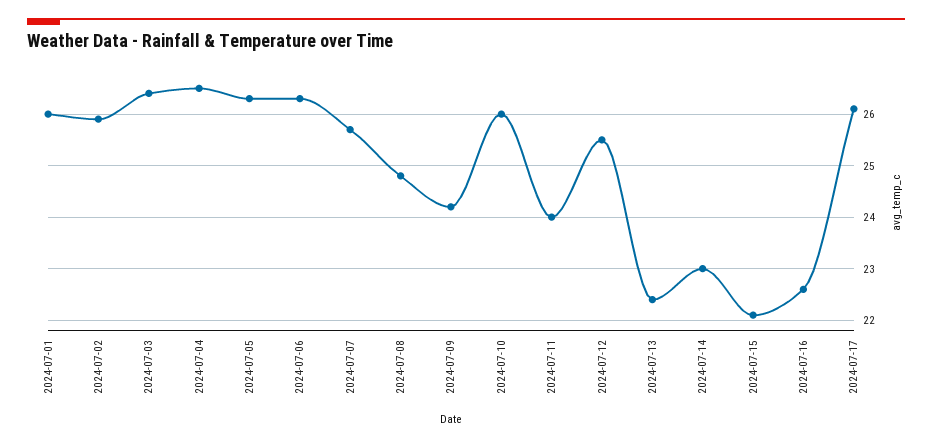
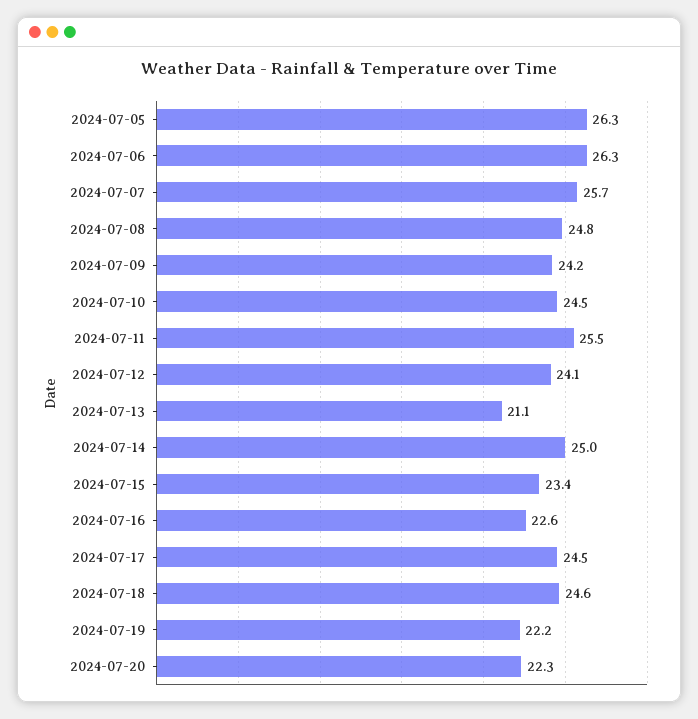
2024-07-01: 26 -> none
2024-07-02: 26 -> none
2024-07-03: 26.5 -> none
2024-07-04: 26.5 -> none
2024-07-10: 26 -> 24.5
2024-07-11: 24 -> 25.5
2024-07-12: 25.5 -> 24.1
2024-07-13: 22.5 -> 21.1
2024-07-14: 23 -> 25
2024-07-15: 22 -> 23.4
2024-07-17: 26 -> 24.5
2024-07-18: none -> 24.6
2024-07-19: none -> 22.2
2024-07-20: none -> 22.3

